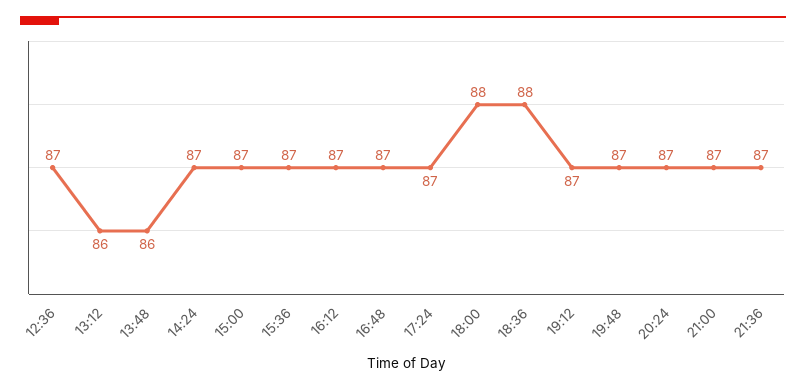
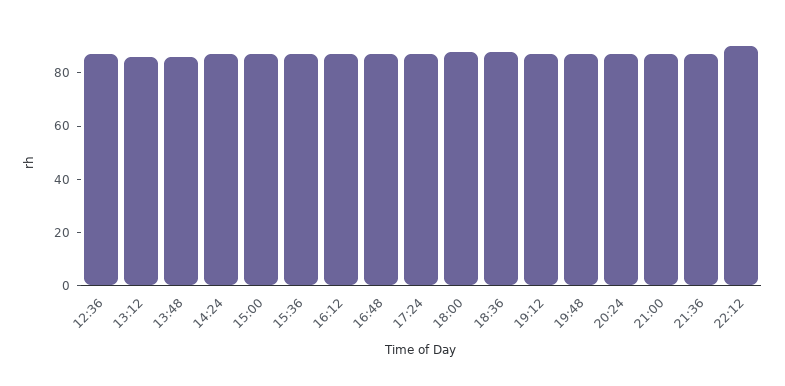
22:12: none -> 90

